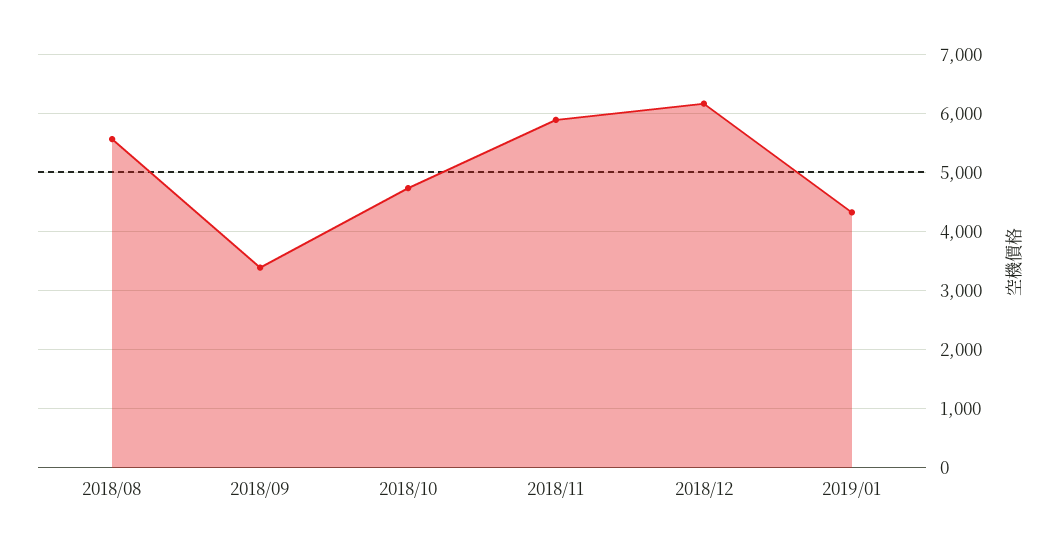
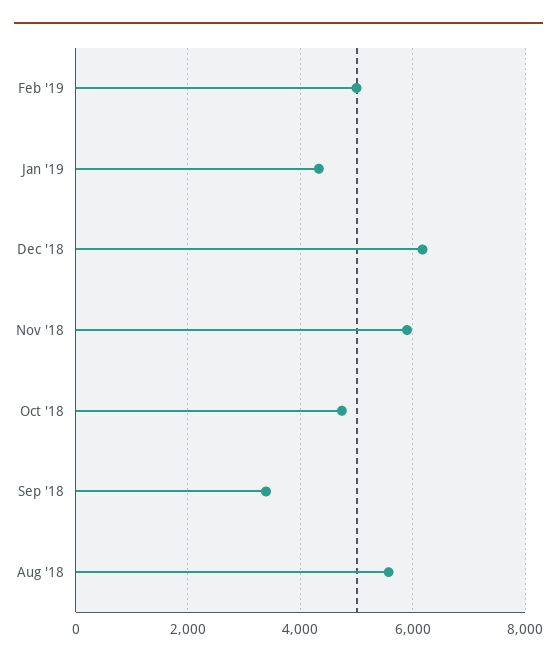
Feb '19: none -> 5000

